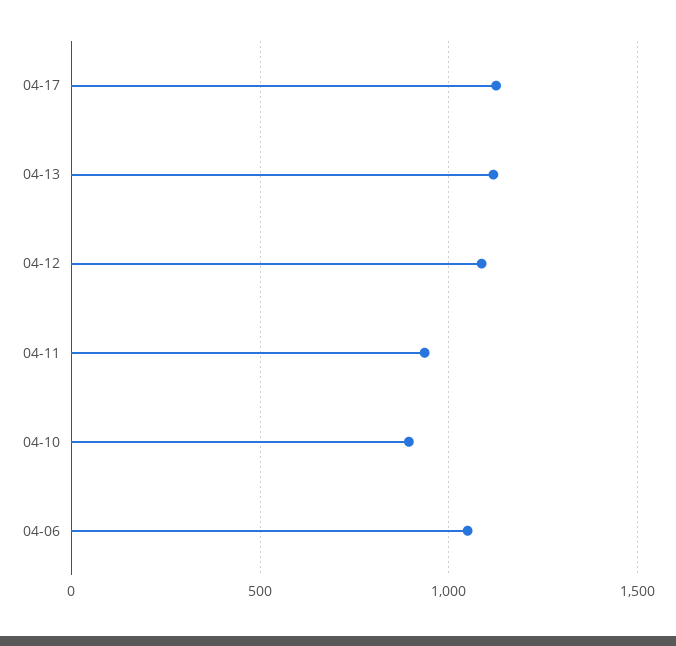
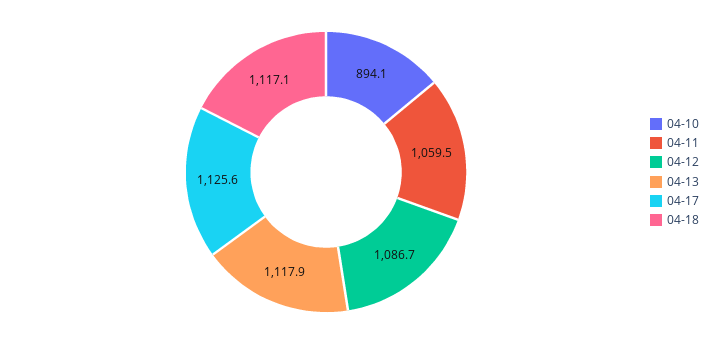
04-11: 950 -> 1059.5
04-06: 1050 -> none
04-18: none -> 1117.1

